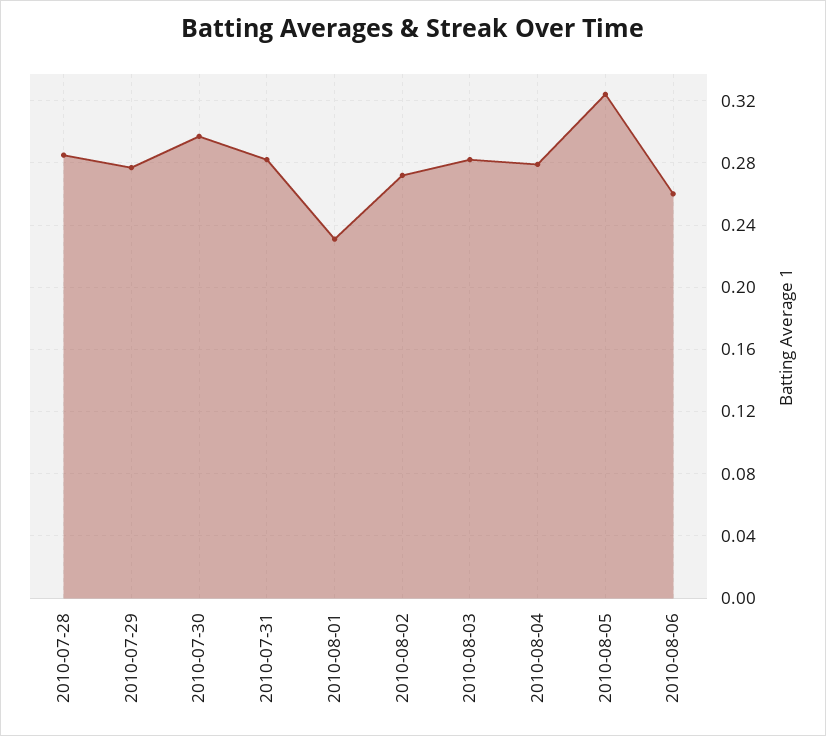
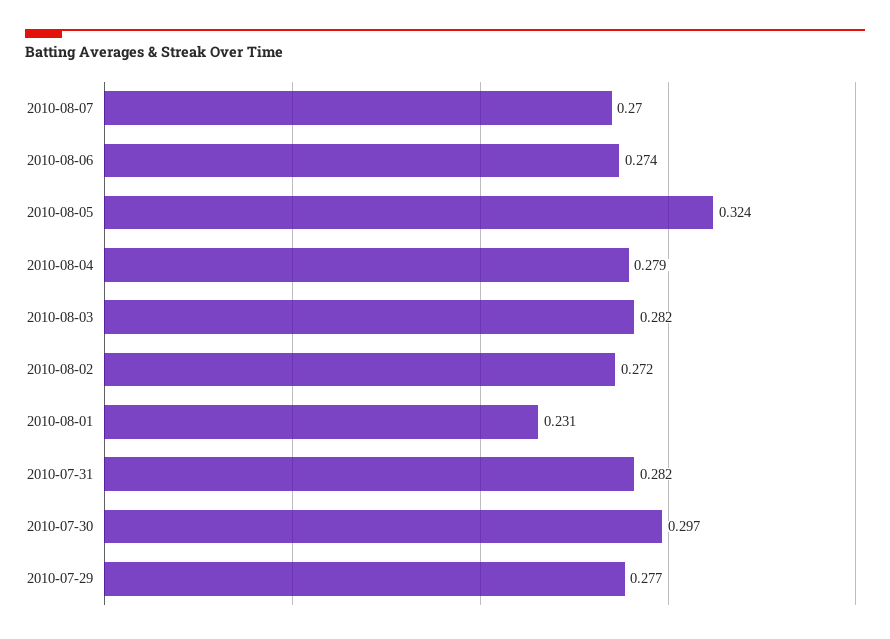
2010-07-28: 0.285 -> none
2010-08-06: 0.26 -> 0.274
2010-08-07: none -> 0.27

